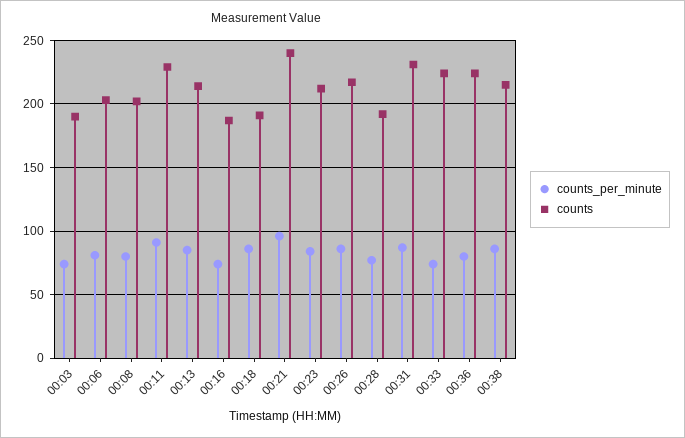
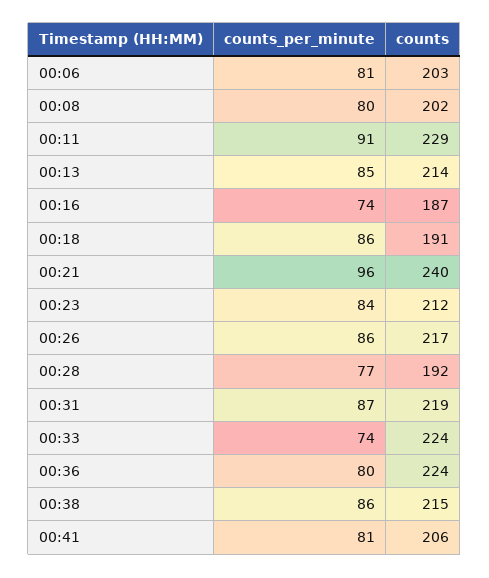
counts_per_minute, 00:03: 75 -> none
counts, 00:03: 190 -> none
counts, 00:31: 230 -> 219
counts_per_minute, 00:41: none -> 81
counts, 00:41: none -> 206

